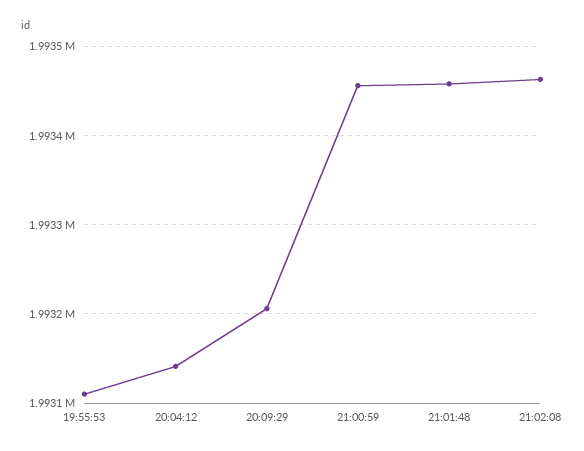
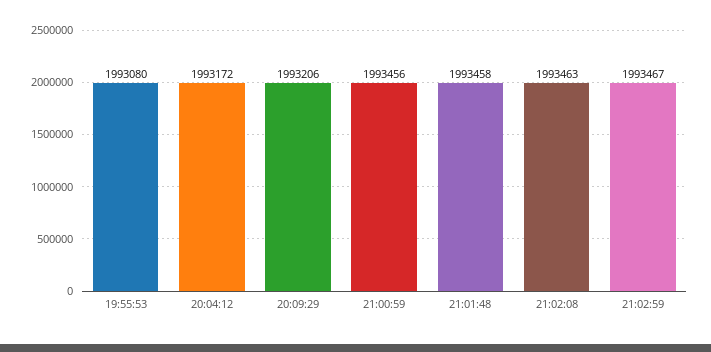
19:55:53: 1993110 -> 1993080
20:04:12: 1993140 -> 1993172
21:02:59: none -> 1993467

